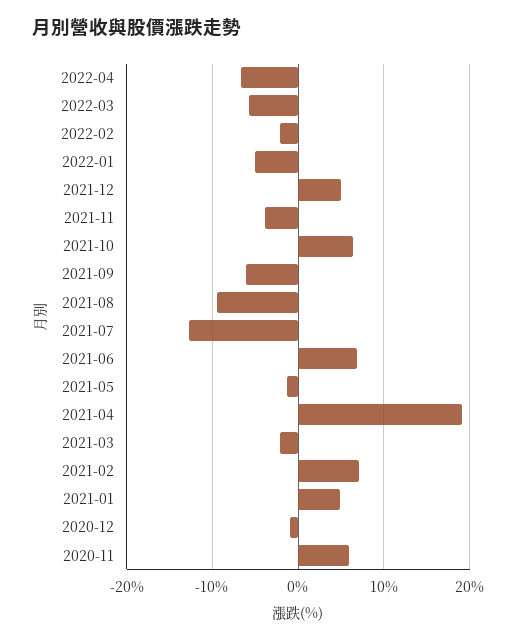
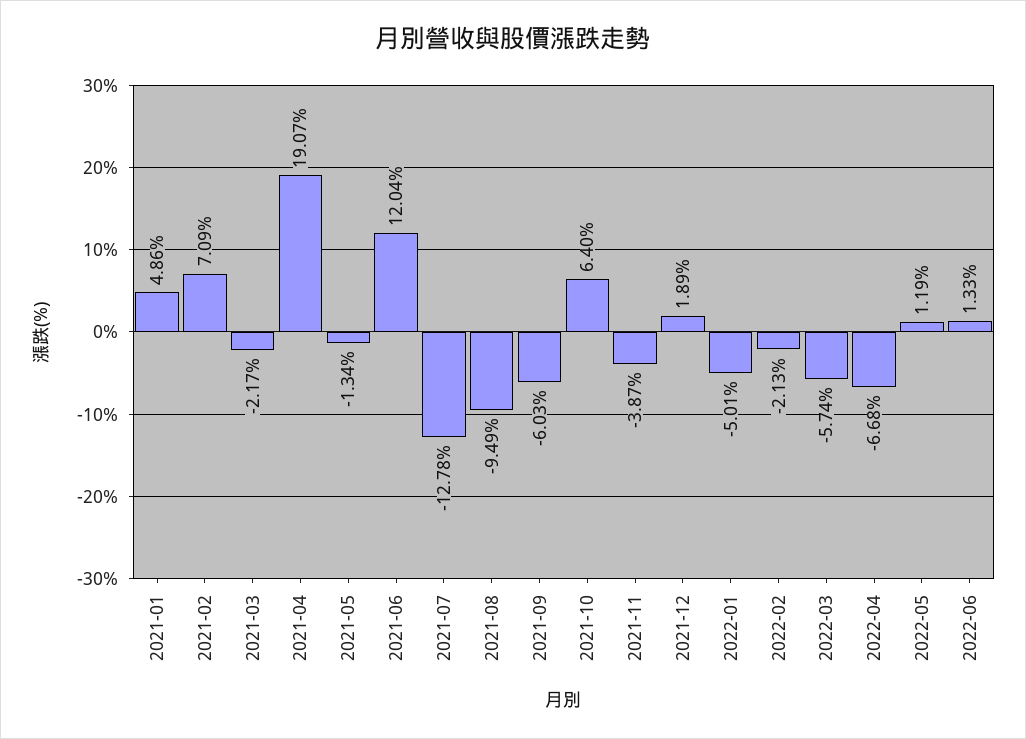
2021-12: 5 -> 1.89
2021-06: 7 -> 12.04
2020-12: -1 -> none
2020-11: 6 -> none
2022-05: none -> 1.19
2022-06: none -> 1.33

